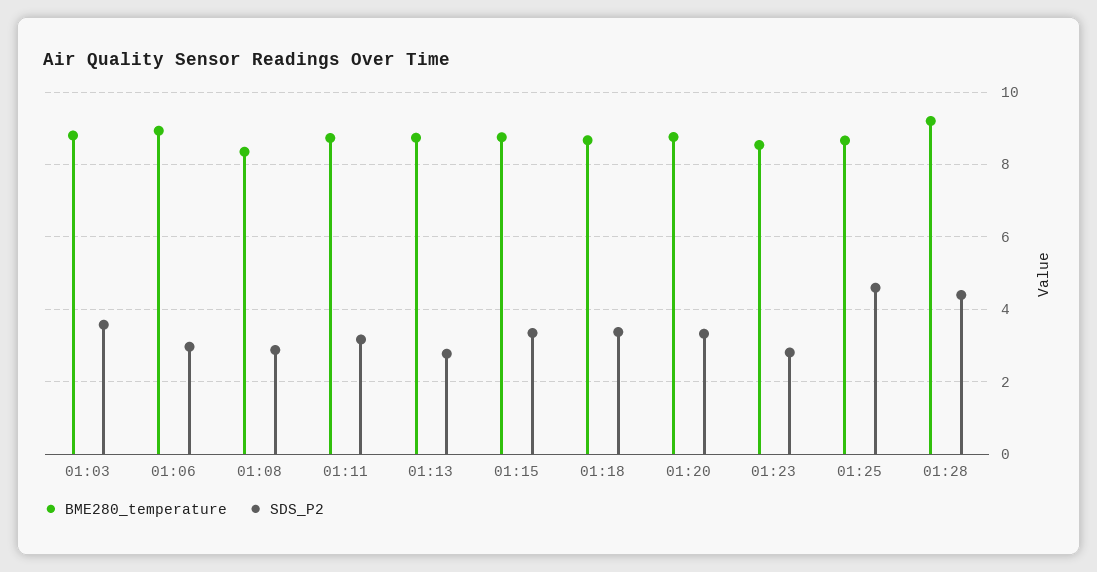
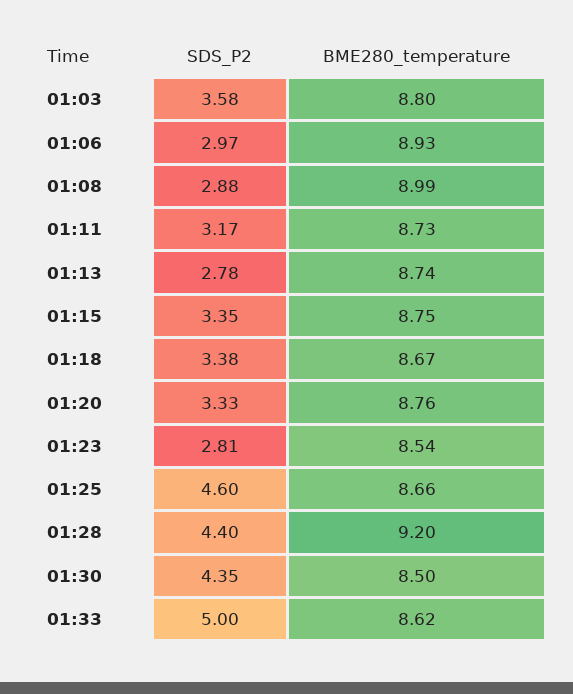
BME280_temperature, 01:08: 8.4 -> 8.99
SDS_P2, 01:30: none -> 4.35
BME280_temperature, 01:30: none -> 8.5
SDS_P2, 01:33: none -> 5
BME280_temperature, 01:33: none -> 8.62

